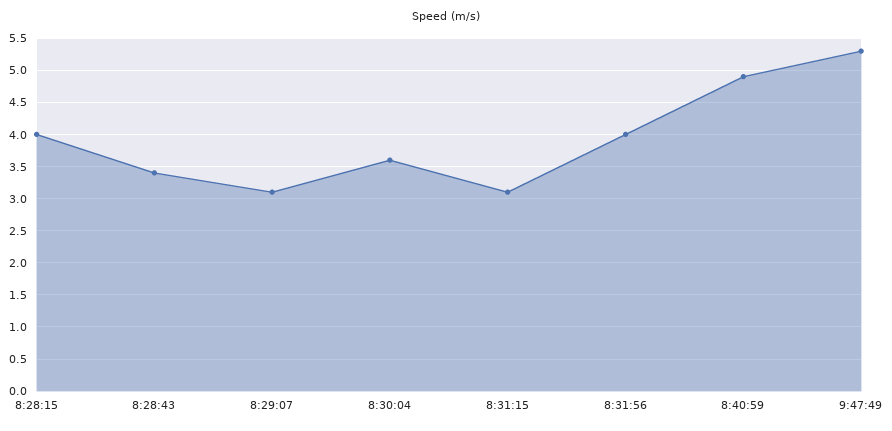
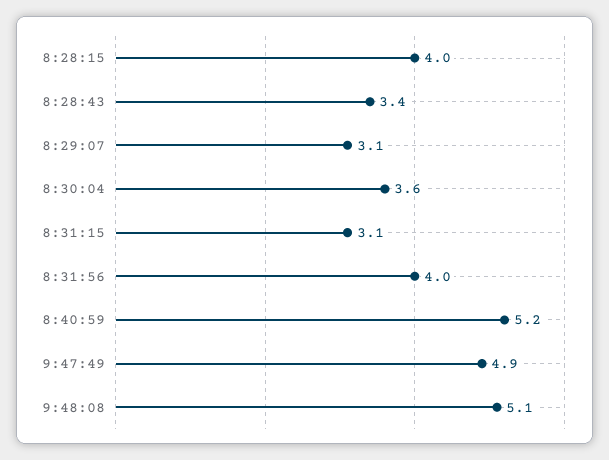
8:40:59: 4.9 -> 5.2
9:47:49: 5.3 -> 4.9
9:48:08: none -> 5.1

